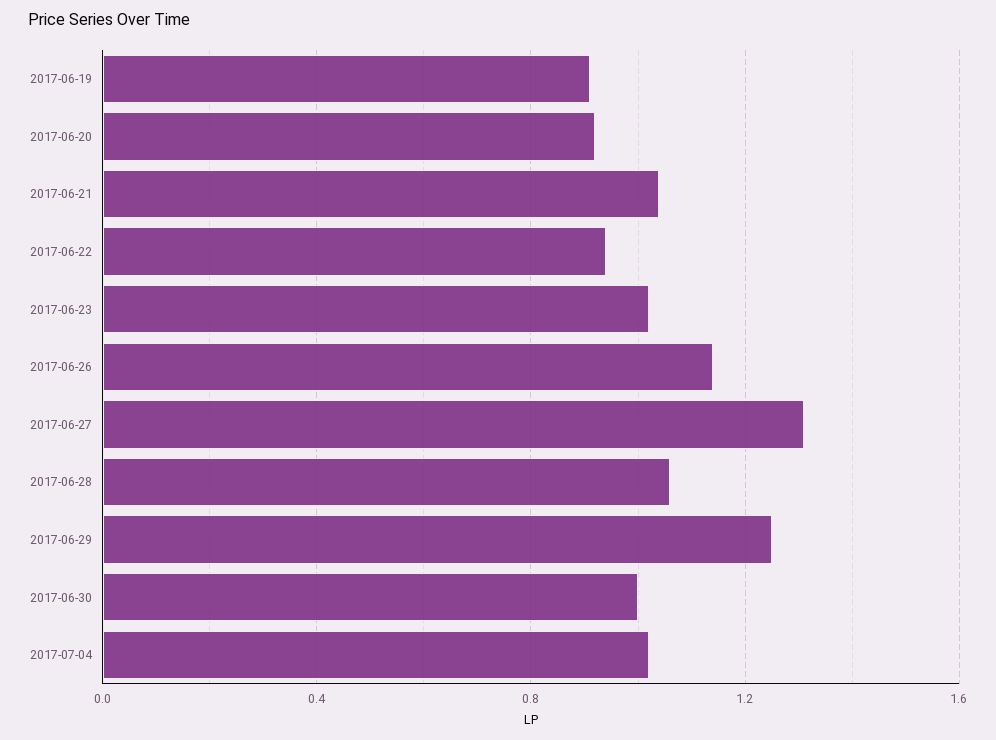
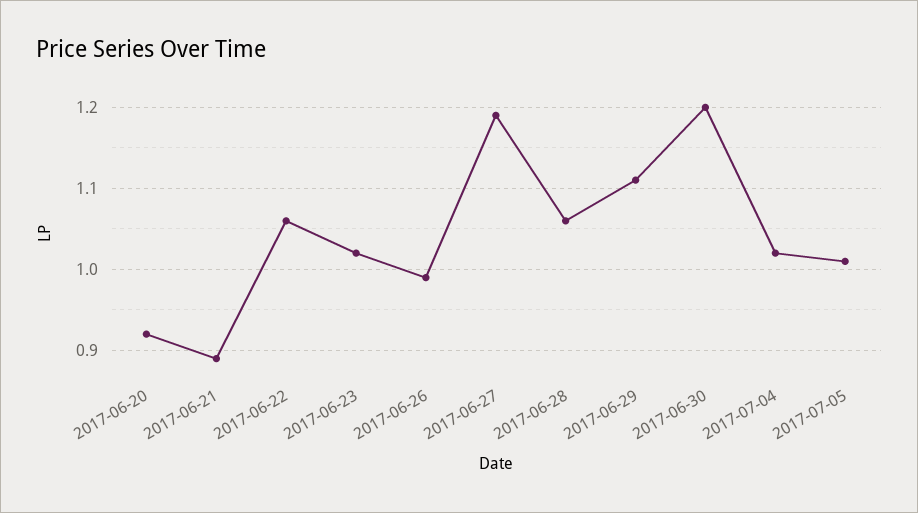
2017-06-19: 0.9 -> none
2017-06-21: 1.05 -> 0.89
2017-06-22: 0.95 -> 1.06
2017-06-26: 1.15 -> 0.99
2017-06-27: 1.3 -> 1.19
2017-06-29: 1.25 -> 1.11
2017-06-30: 1 -> 1.2
2017-07-05: none -> 1.01

